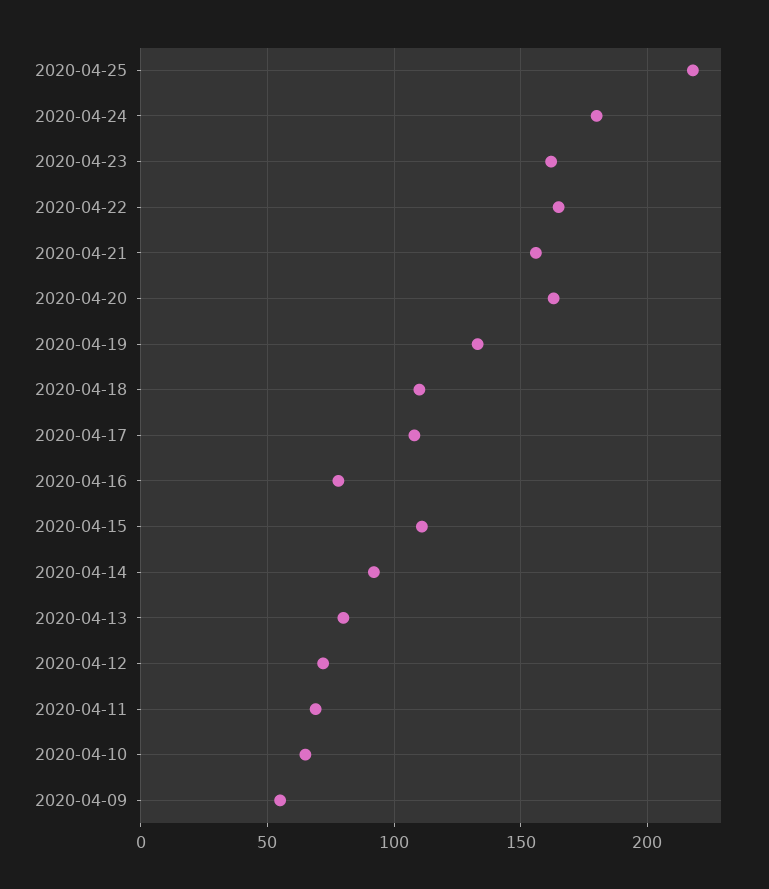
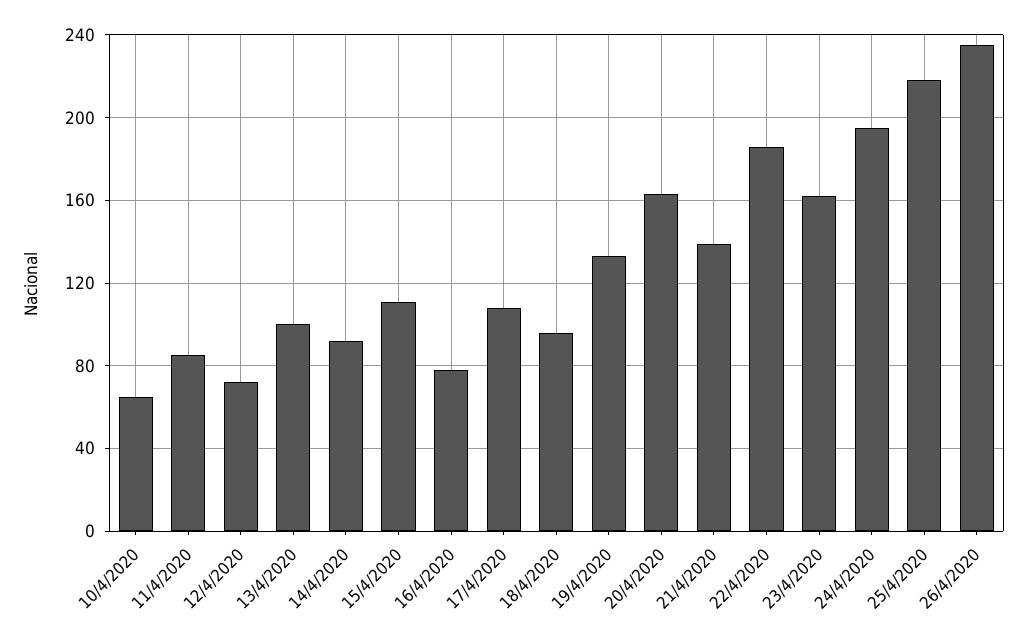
2020-04-24: 180 -> 195
2020-04-22: 165 -> 185
2020-04-21: 155 -> 140
2020-04-18: 110 -> 95
2020-04-13: 80 -> 100
2020-04-11: 70 -> 85
2020-04-09: 55 -> none
26/4/2020: none -> 235

